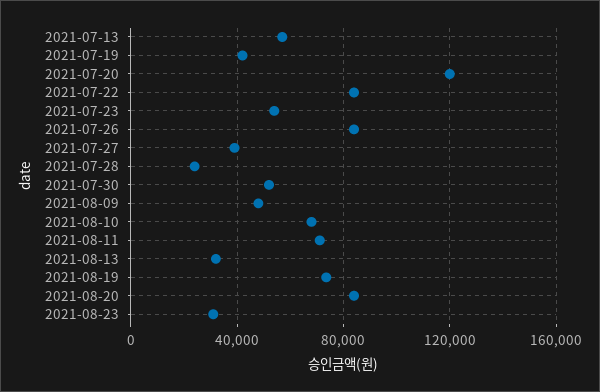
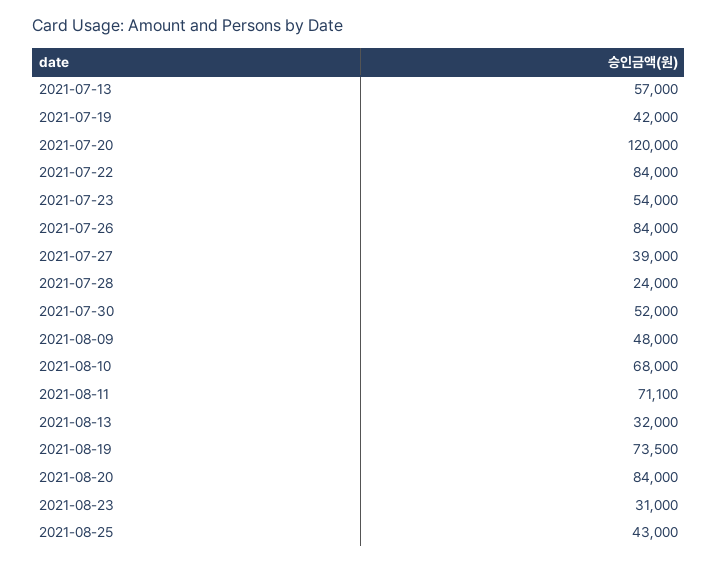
2021-08-25: none -> 43000

